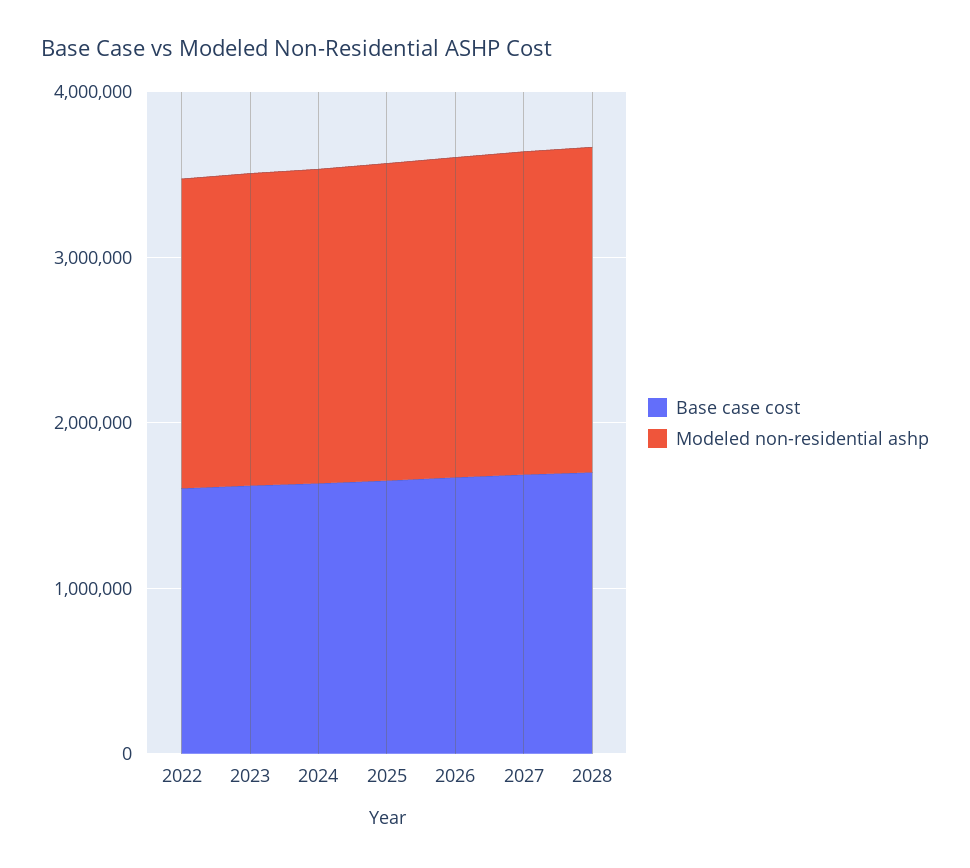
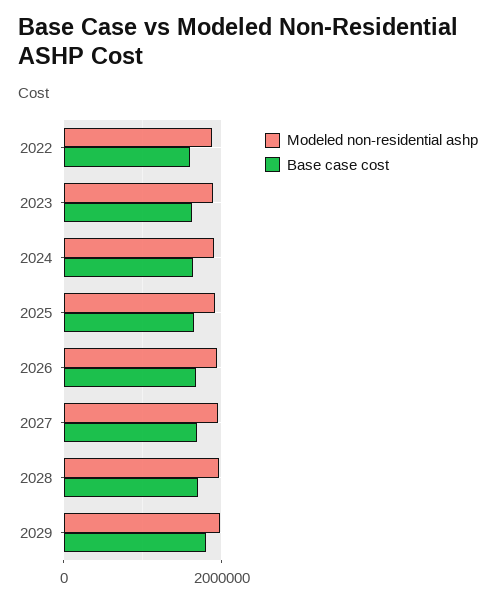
Modeled non-residential ashp, 2029: none -> 2000000
Base case cost, 2029: none -> 1800000

